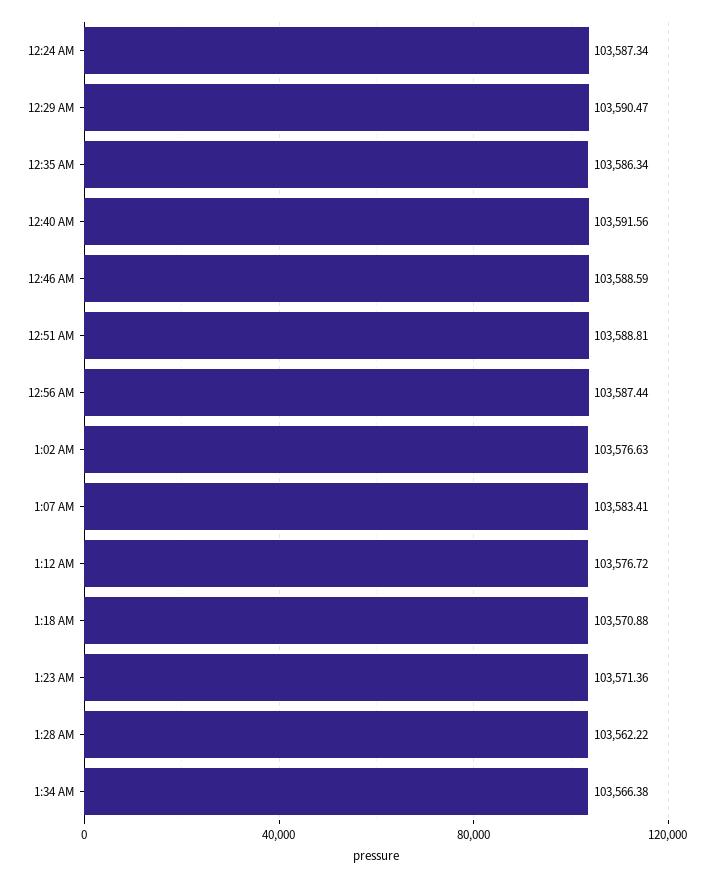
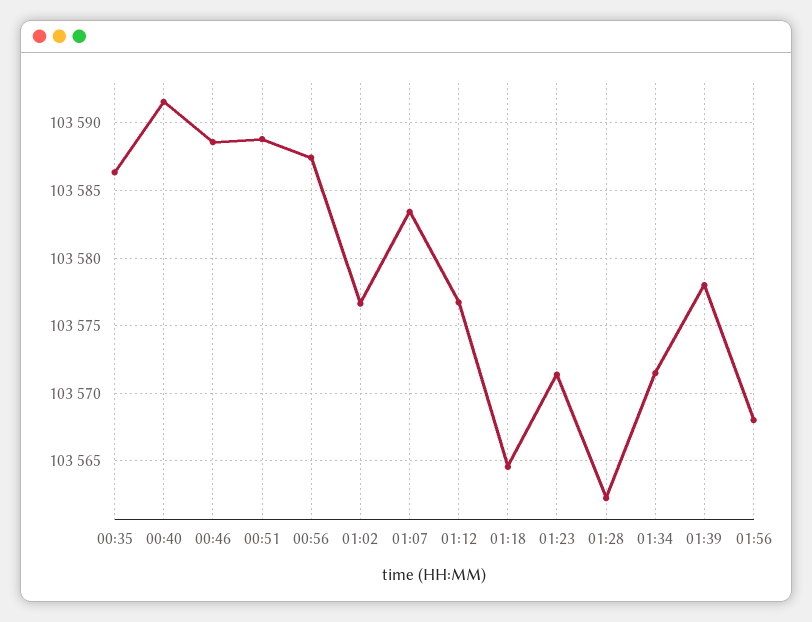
12:24 AM: 103587.34 -> none
12:29 AM: 103590.47 -> none
1:18 AM: 103570.88 -> 103564.5
1:34 AM: 103566.38 -> 103571.5
01:39: none -> 103578
01:56: none -> 103568

